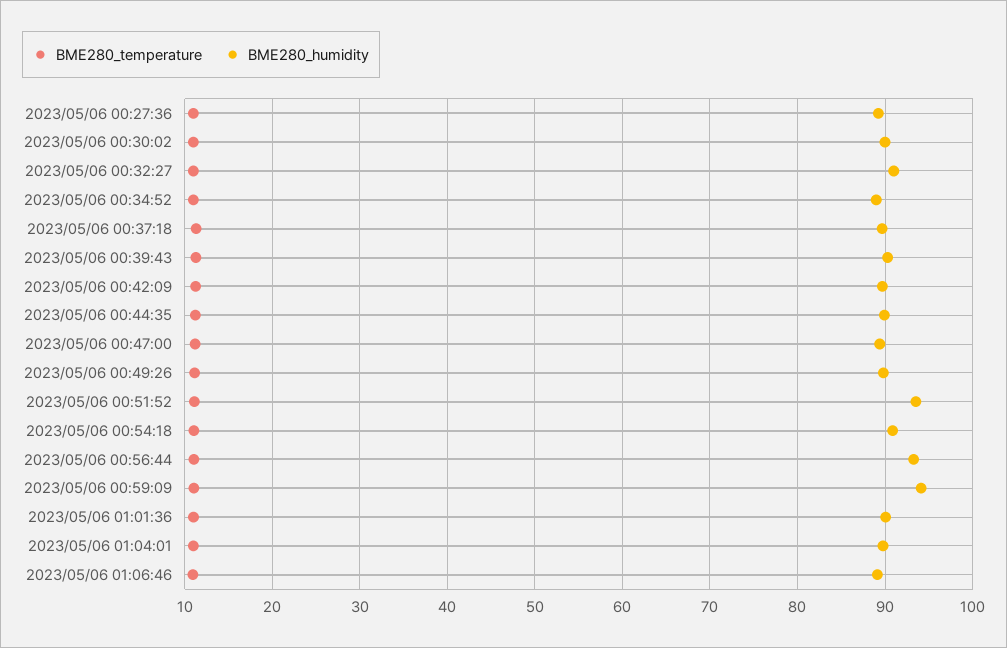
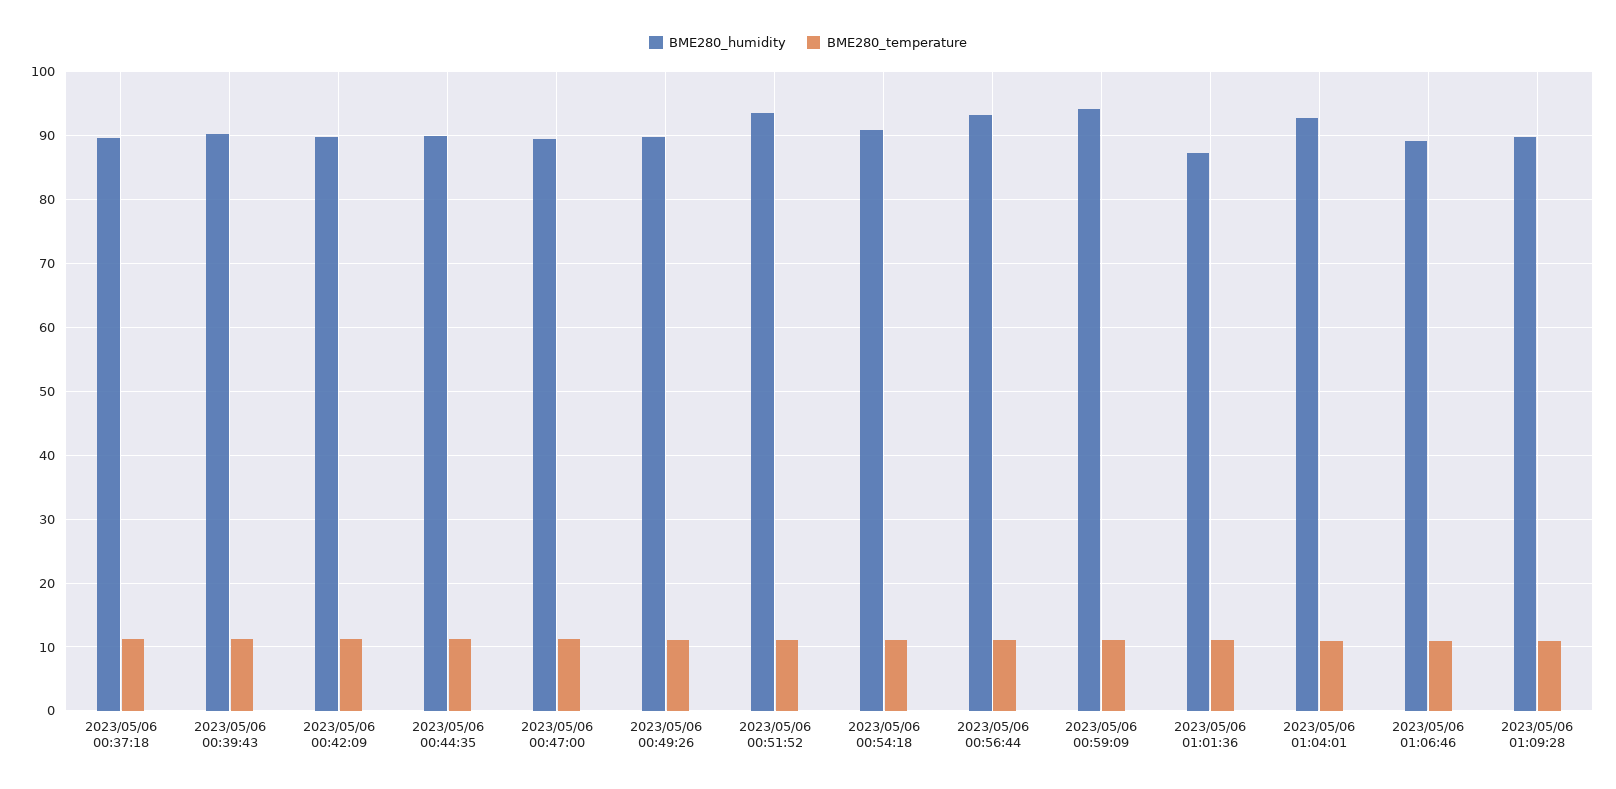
BME280_temperature, 2023/05/06 00:27:36: 11 -> none
BME280_humidity, 2023/05/06 00:27:36: 89 -> none
BME280_temperature, 2023/05/06 00:30:02: 11 -> none
BME280_humidity, 2023/05/06 00:30:02: 90 -> none
BME280_temperature, 2023/05/06 00:32:27: 11 -> none
BME280_humidity, 2023/05/06 00:32:27: 91 -> none
BME280_temperature, 2023/05/06 00:34:52: 11 -> none
BME280_humidity, 2023/05/06 00:34:52: 89 -> none
BME280_humidity, 2023/05/06 01:01:36: 90 -> 87
BME280_humidity, 2023/05/06 01:04:01: 90 -> 93
BME280_humidity, 2023/05/06 01:09:28: none -> 90
BME280_temperature, 2023/05/06 01:09:28: none -> 11

